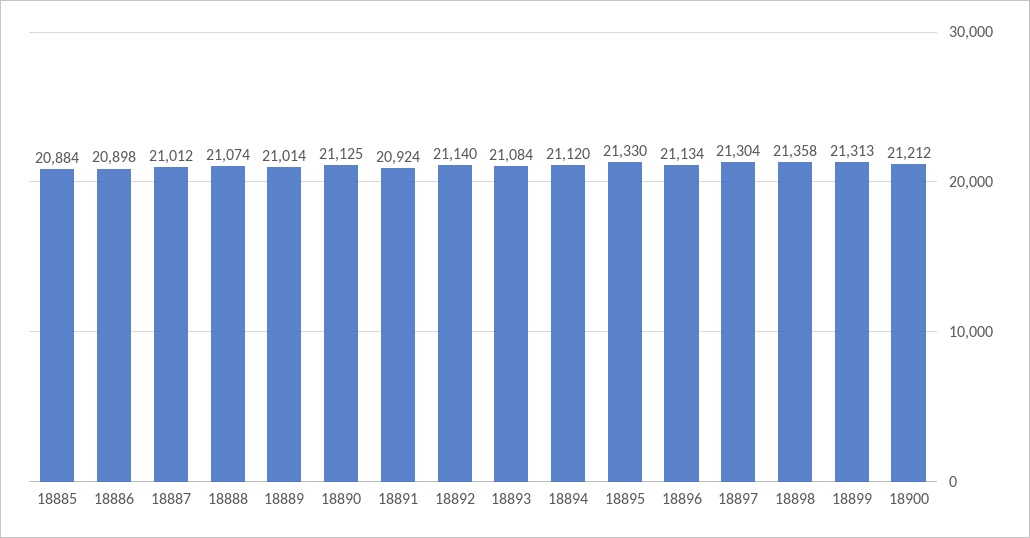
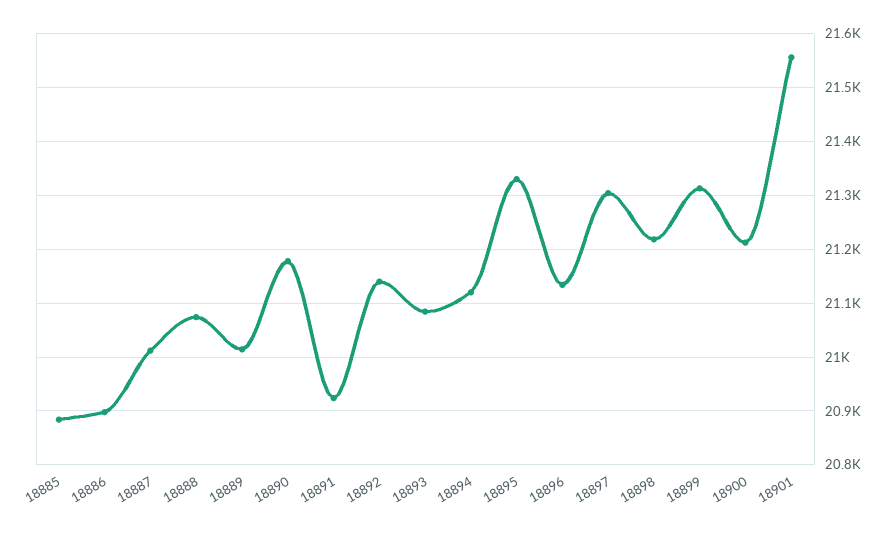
18890: 21125 -> 21180
18898: 21358 -> 21220
18901: none -> 21560

